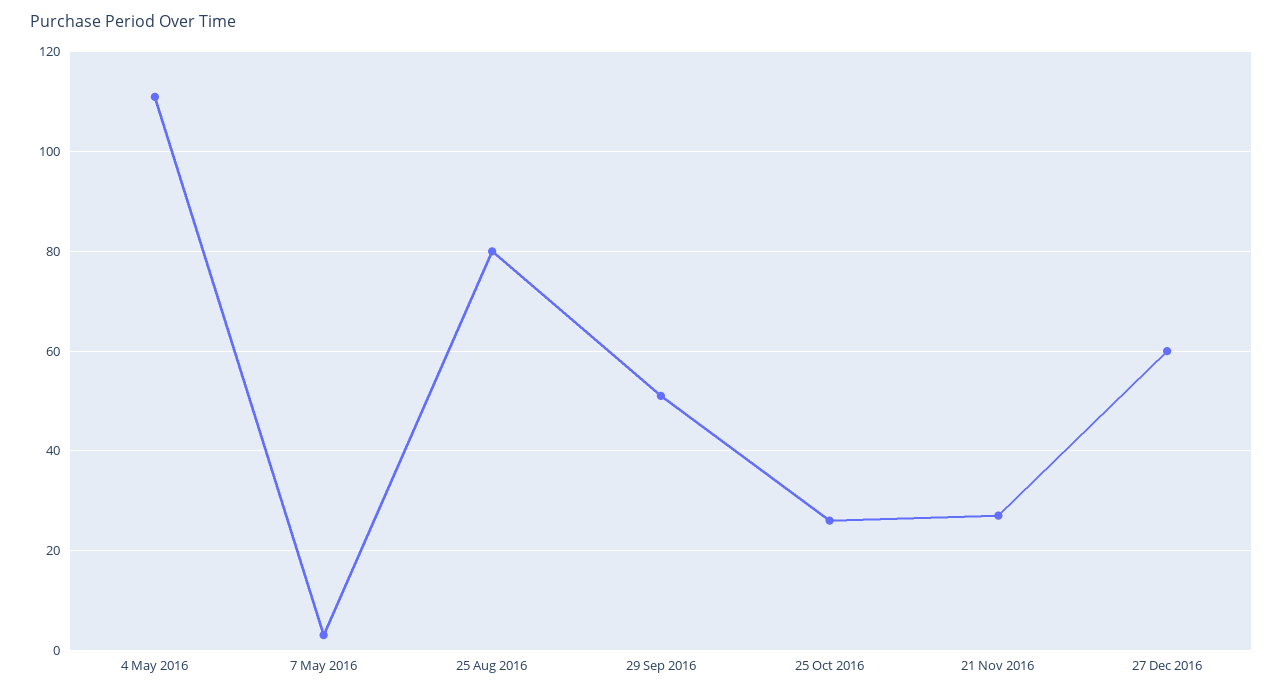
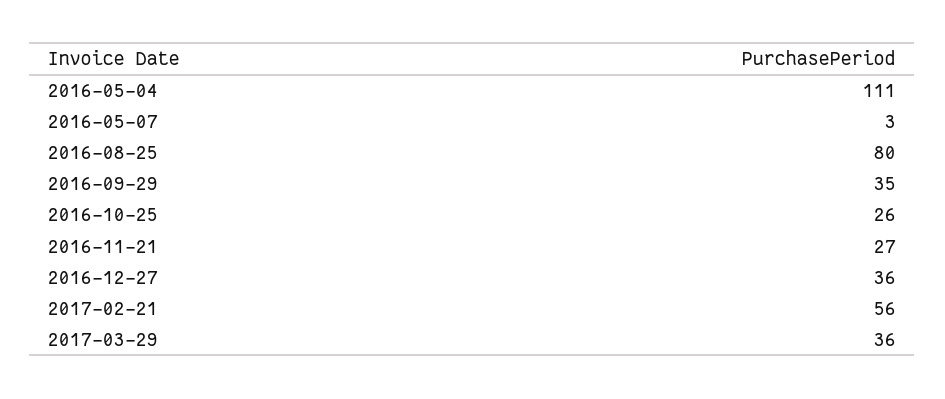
29 Sep 2016: 50 -> 35
27 Dec 2016: 60 -> 36
2017-02-21: none -> 56
2017-03-29: none -> 36

